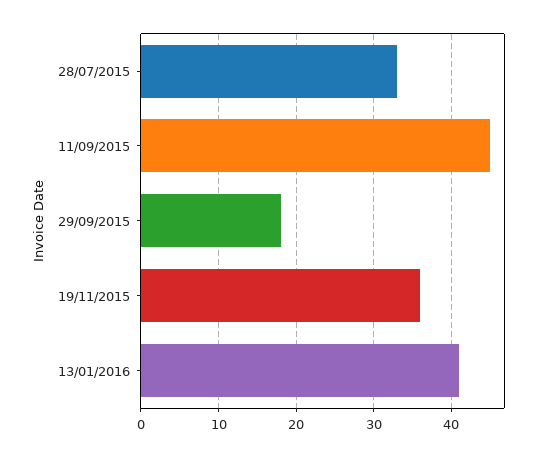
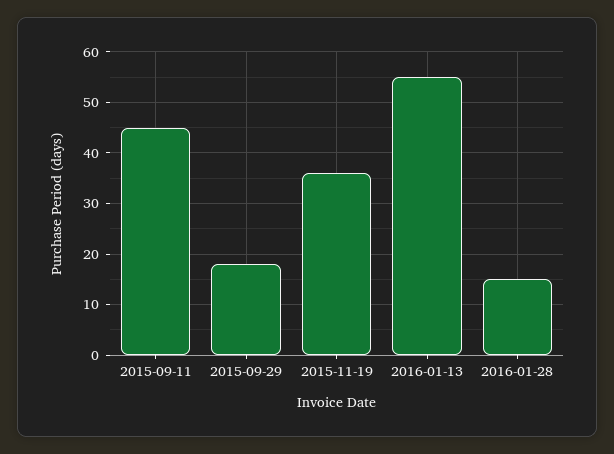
28/07/2015: 33 -> none
13/01/2016: 41 -> 55
2016-01-28: none -> 15

